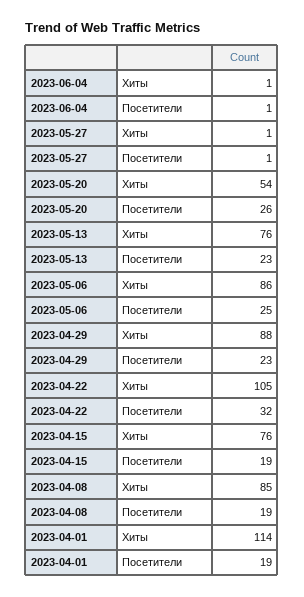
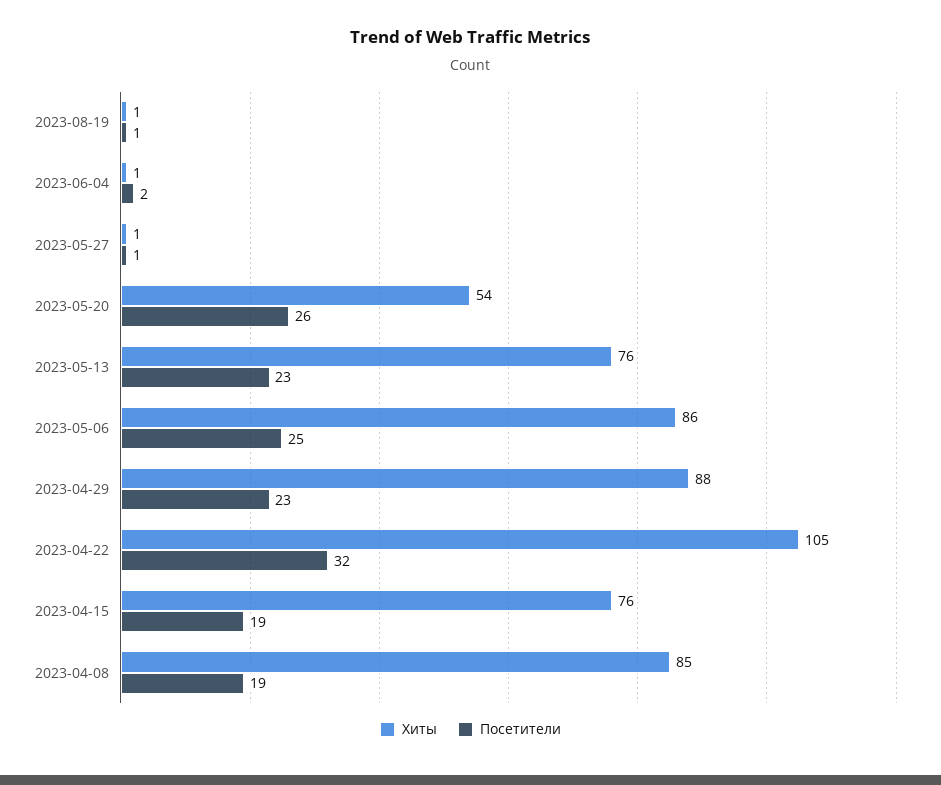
Посетители, 2023-06-04: 1 -> 2
Хиты, 2023-04-01: 114 -> none
Посетители, 2023-04-01: 19 -> none
Хиты, 2023-08-19: none -> 1
Посетители, 2023-08-19: none -> 1

